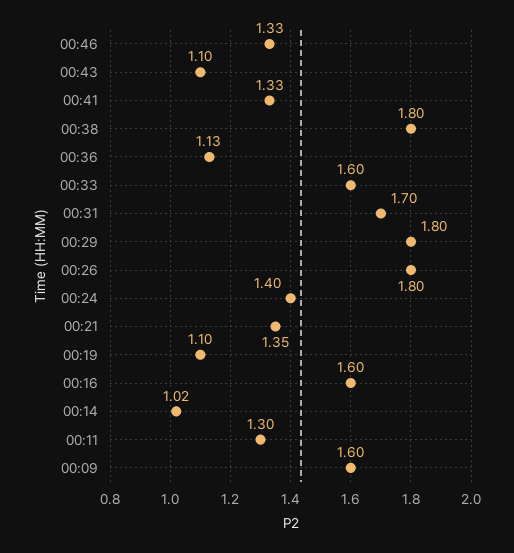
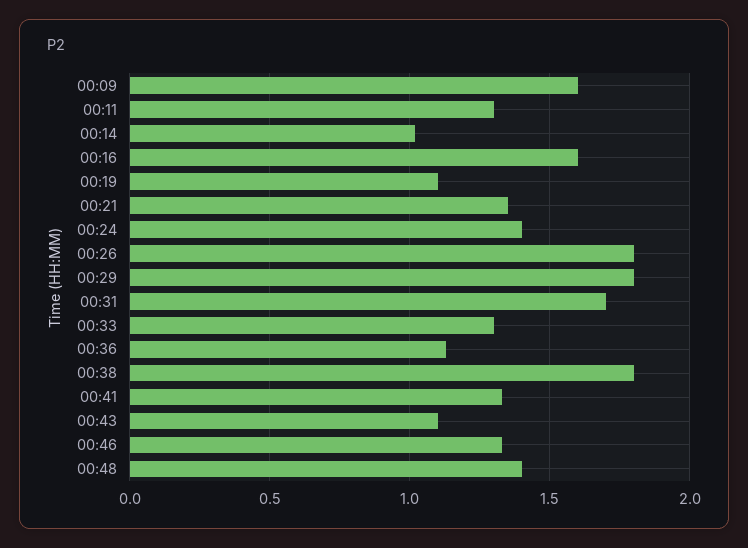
00:33: 1.6 -> 1.3
00:48: none -> 1.4

